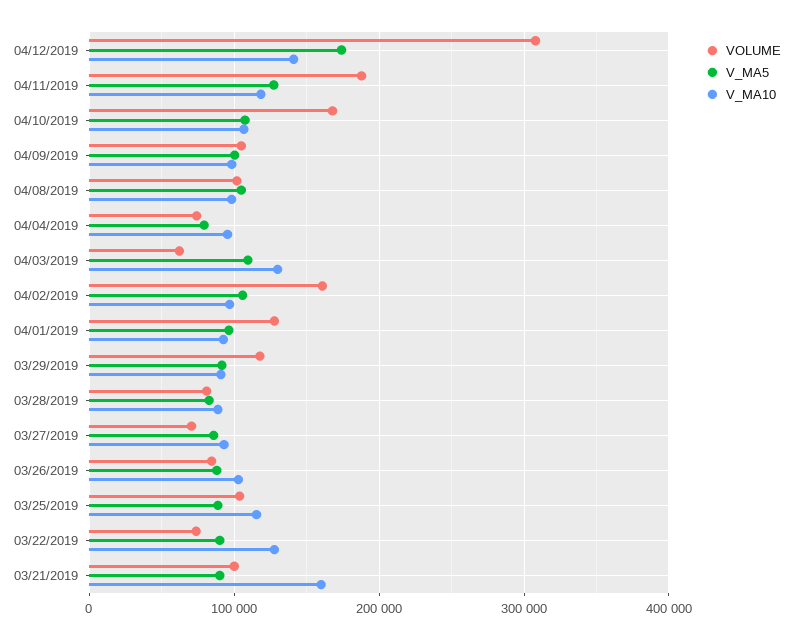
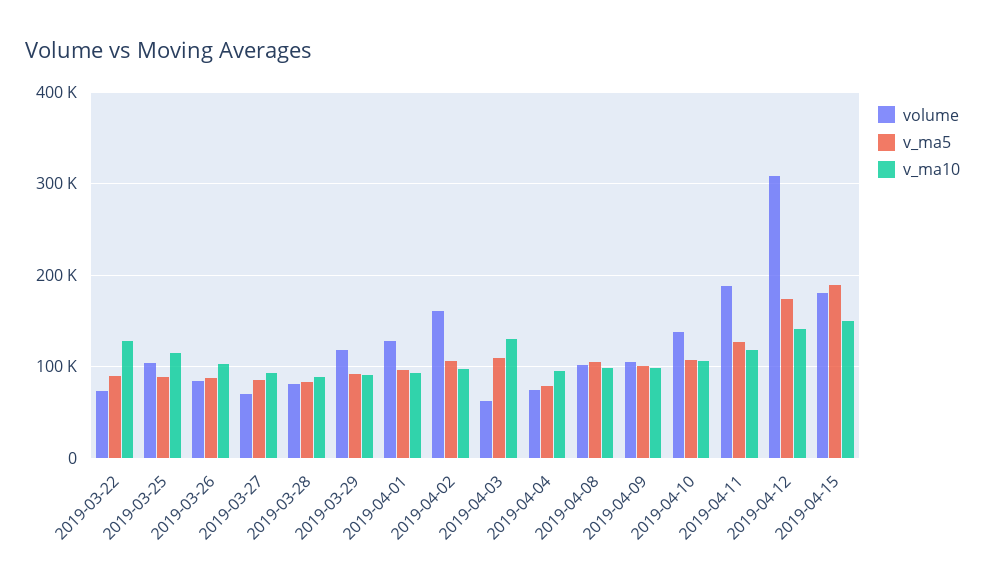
VOLUME, 04/10/2019: 170000 -> 140000
VOLUME, 03/21/2019: 100000 -> none
V_MA5, 03/21/2019: 90000 -> none
V_MA10, 03/21/2019: 160000 -> none
VOLUME, 2019-04-15: none -> 180000
V_MA5, 2019-04-15: none -> 190000
V_MA10, 2019-04-15: none -> 150000

